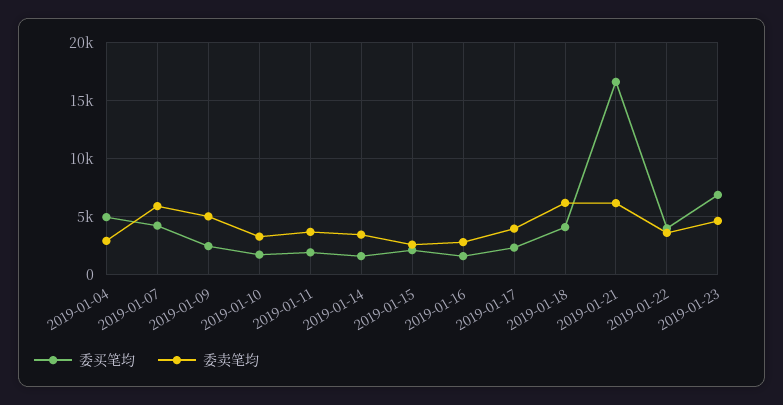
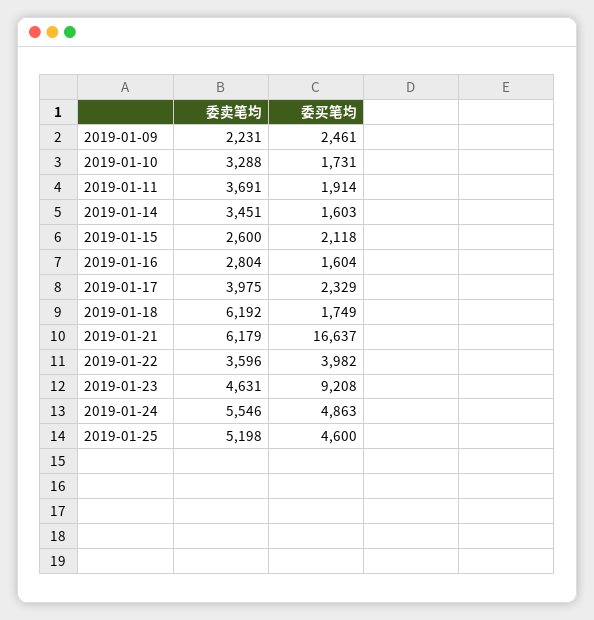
委买笔均, 2019-01-04: 5000 -> none
委卖笔均, 2019-01-04: 3000 -> none
委买笔均, 2019-01-07: 4000 -> none
委卖笔均, 2019-01-07: 6000 -> none
委卖笔均, 2019-01-09: 5000 -> 2231
委买笔均, 2019-01-18: 4000 -> 1749
委买笔均, 2019-01-23: 7000 -> 9208
委卖笔均, 2019-01-24: none -> 5546
委买笔均, 2019-01-24: none -> 4863
委卖笔均, 2019-01-25: none -> 5198
委买笔均, 2019-01-25: none -> 4600

